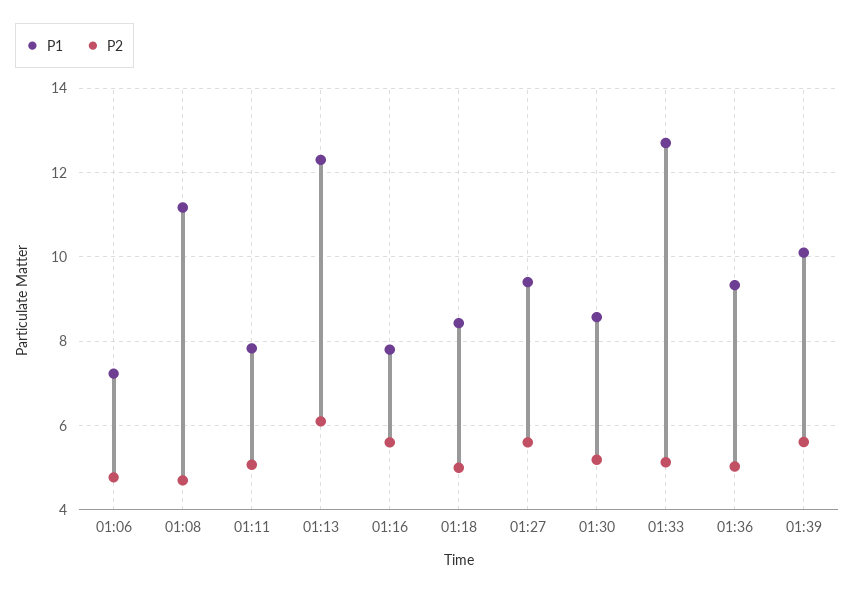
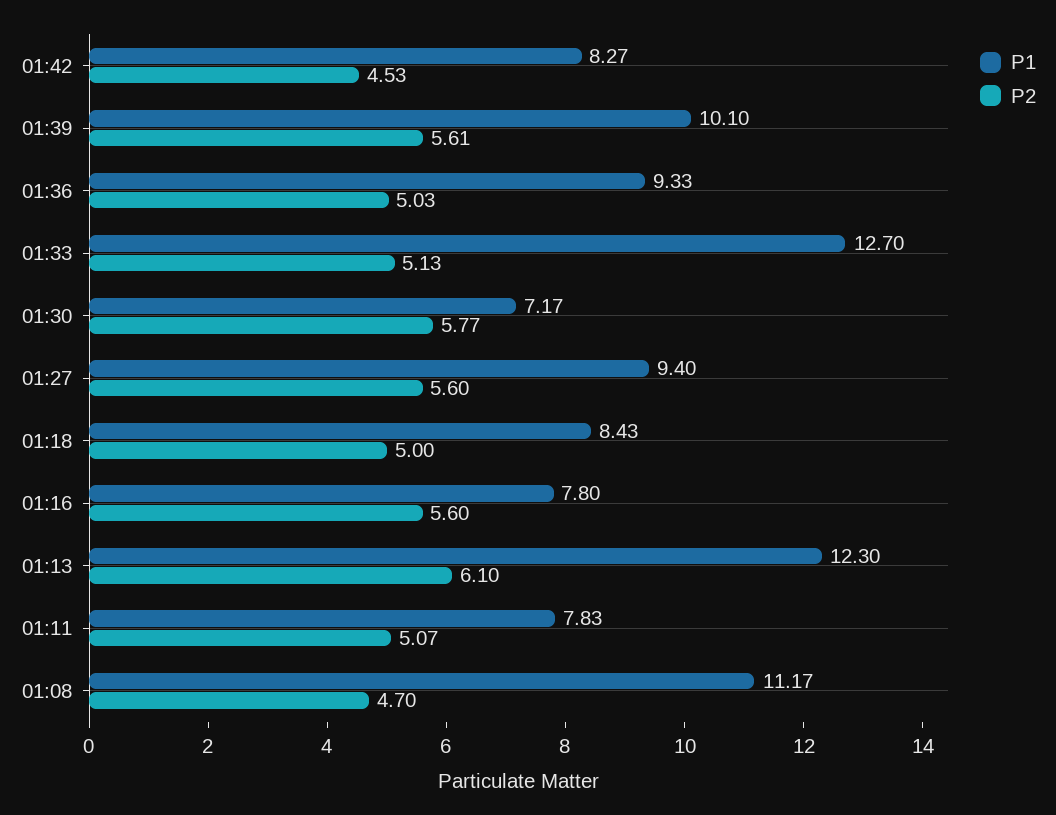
P1, 01:06: 7.2 -> none
P2, 01:06: 4.8 -> none
P1, 01:30: 8.6 -> 7.17
P2, 01:30: 5.2 -> 5.77
P1, 01:42: none -> 8.27
P2, 01:42: none -> 4.53

